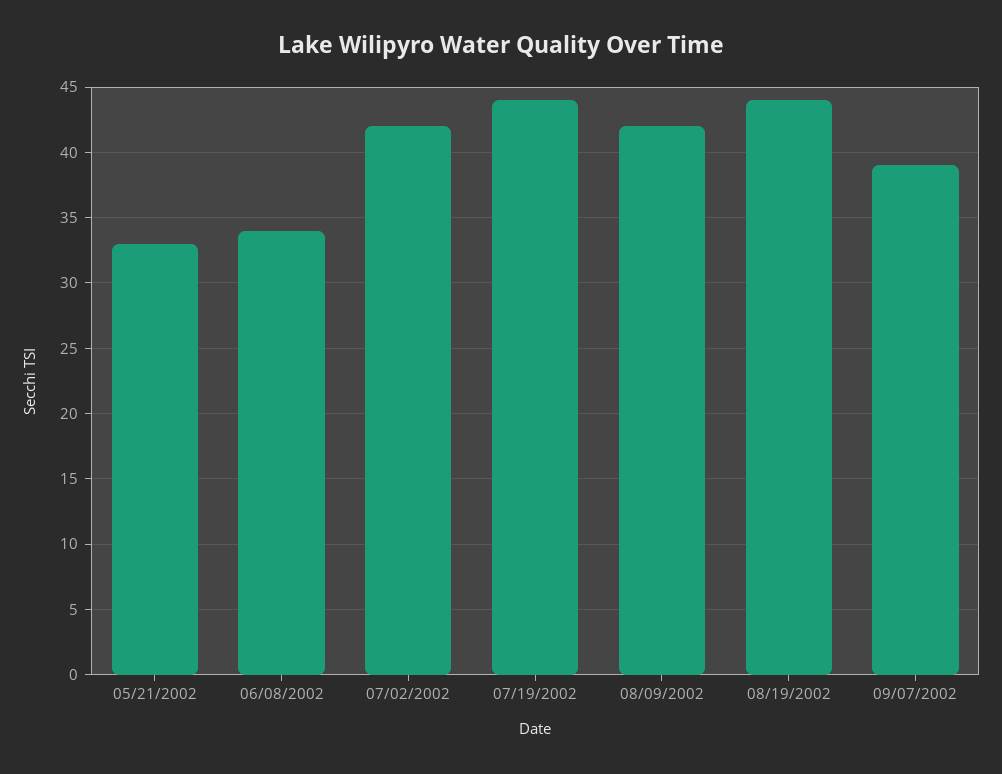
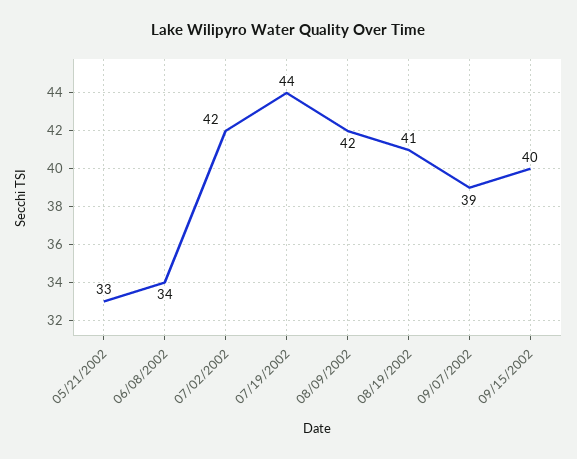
08/19/2002: 44 -> 41
09/15/2002: none -> 40

